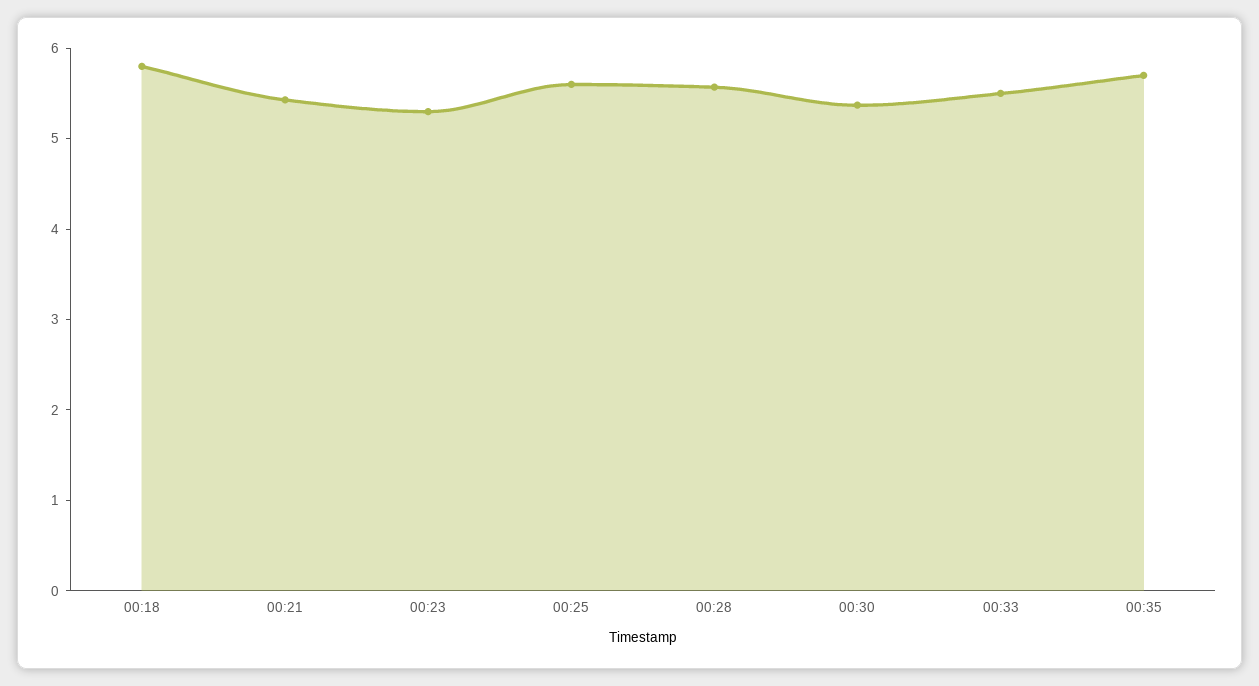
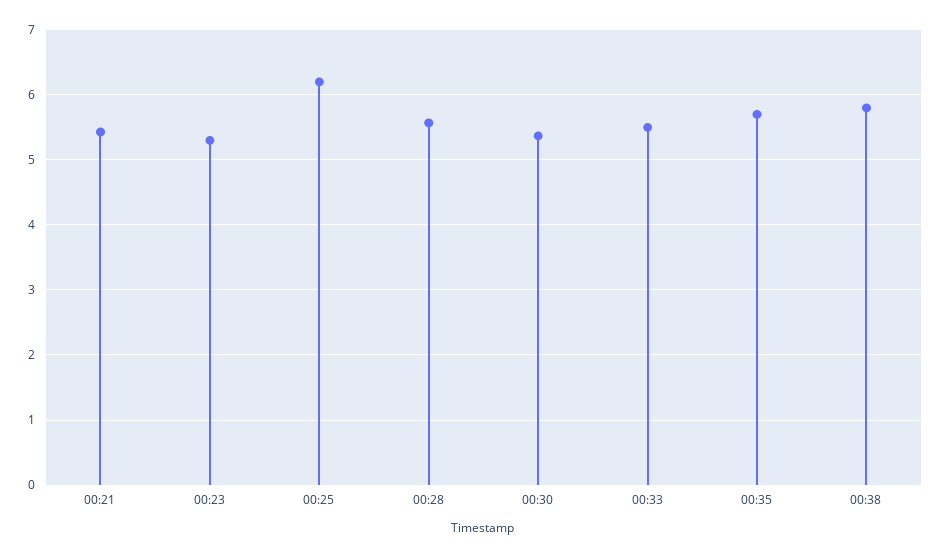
00:18: 5.8 -> none
00:25: 5.6 -> 6.2
00:38: none -> 5.8

